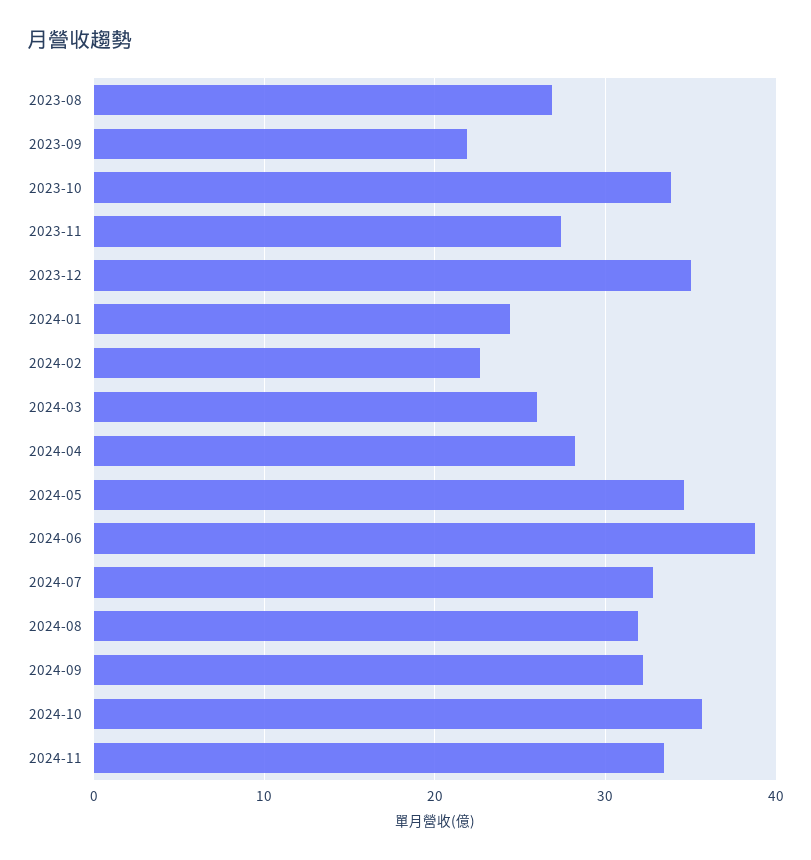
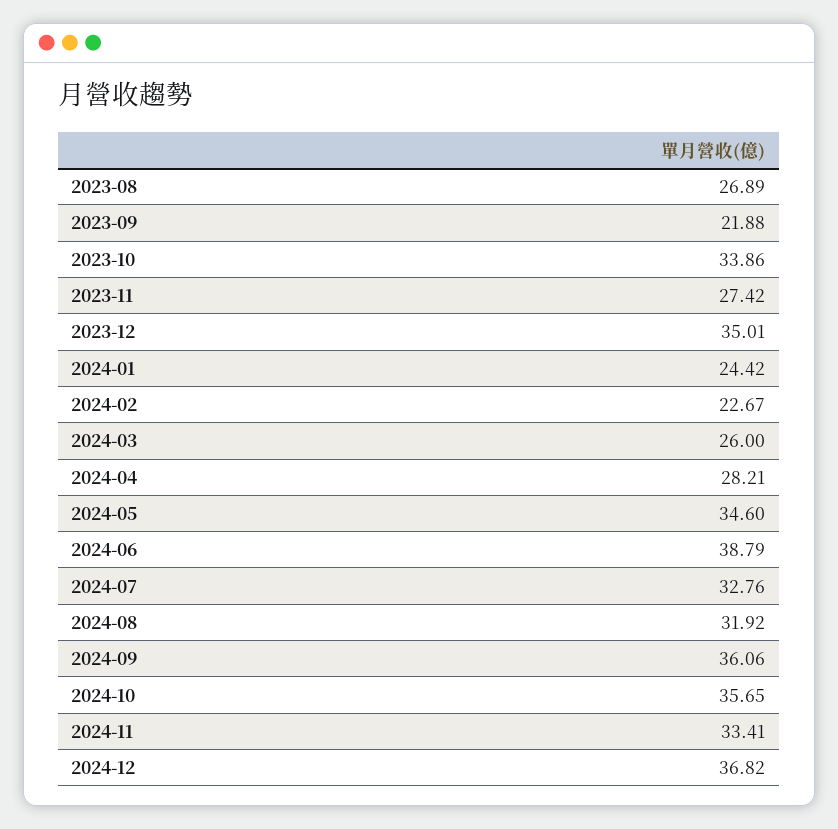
2024-09: 32 -> 36.06
2024-12: none -> 36.82

